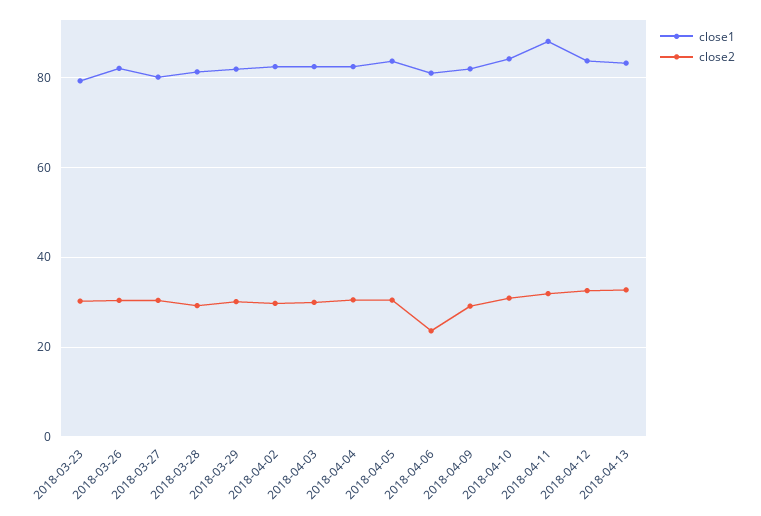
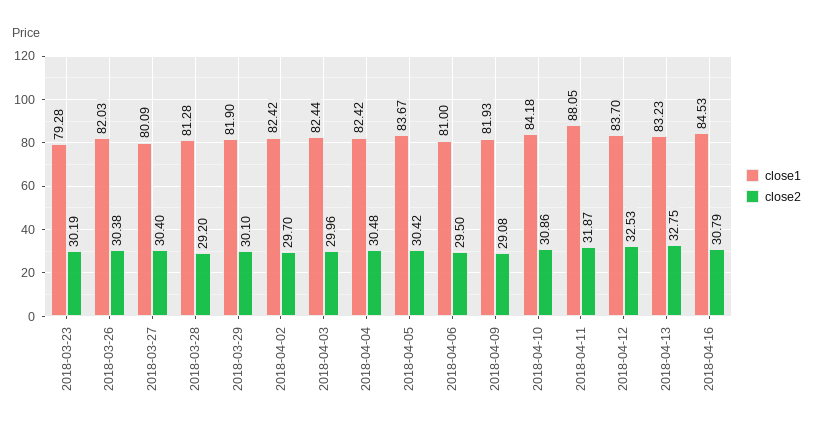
close2, 2018-04-06: 24 -> 29.5
close1, 2018-04-16: none -> 84.53
close2, 2018-04-16: none -> 30.79

